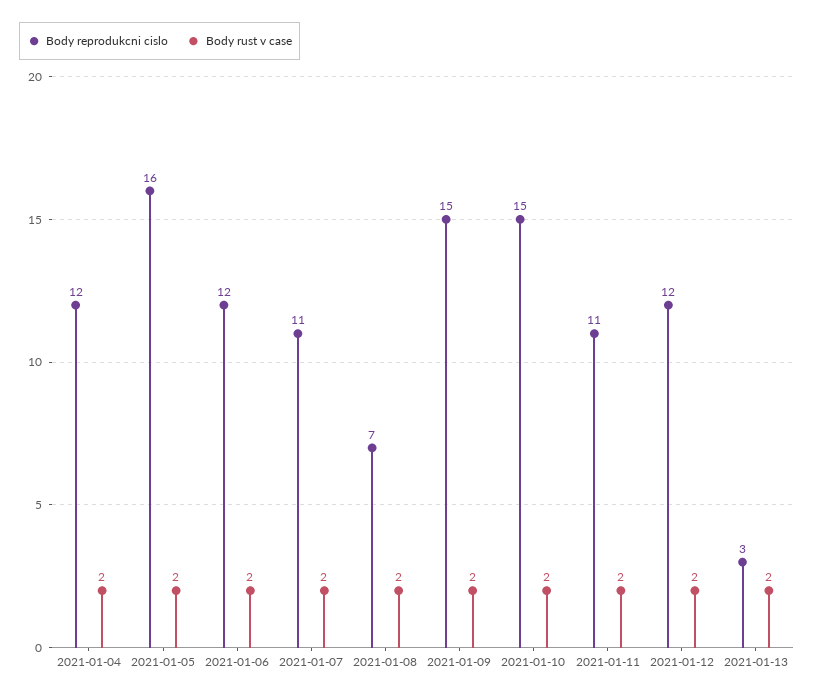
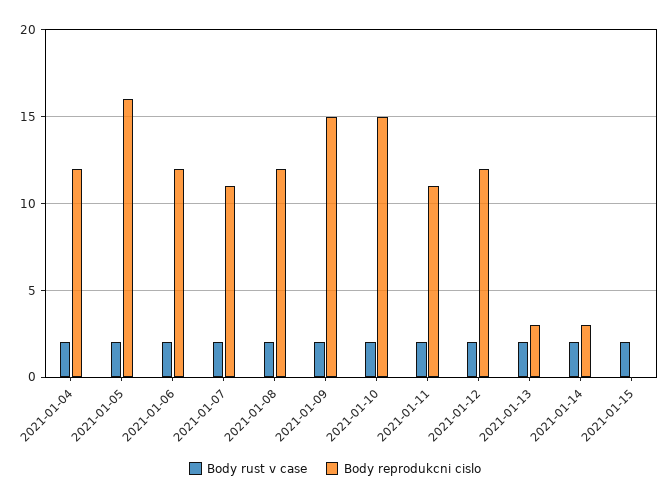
Body reprodukcni cislo, 2021-01-08: 7 -> 12
Body rust v case, 2021-01-14: none -> 2
Body reprodukcni cislo, 2021-01-14: none -> 3
Body rust v case, 2021-01-15: none -> 2
Body reprodukcni cislo, 2021-01-15: none -> 0

